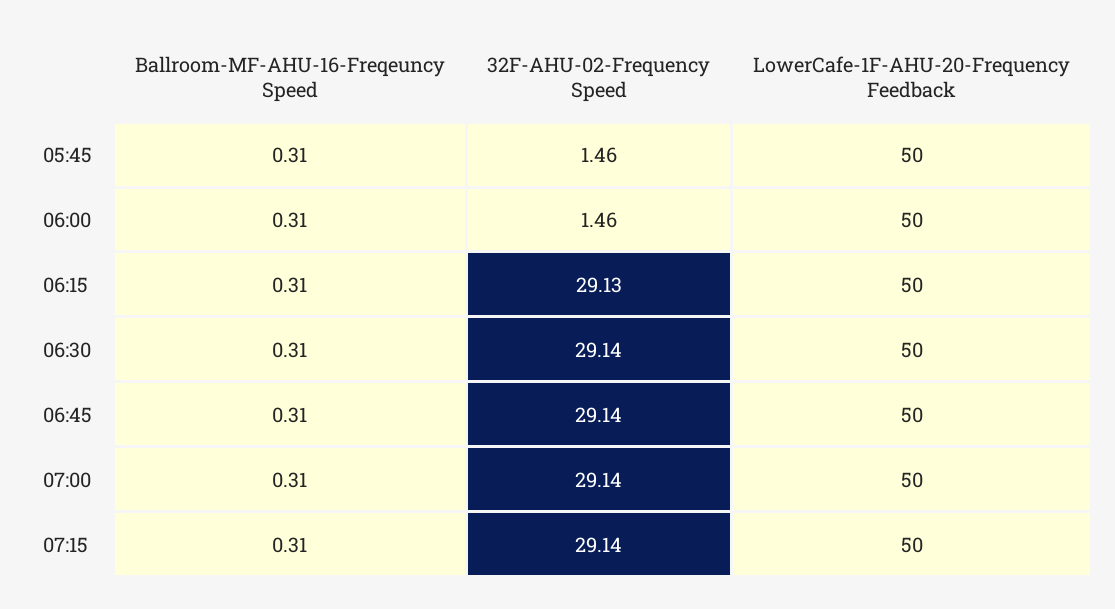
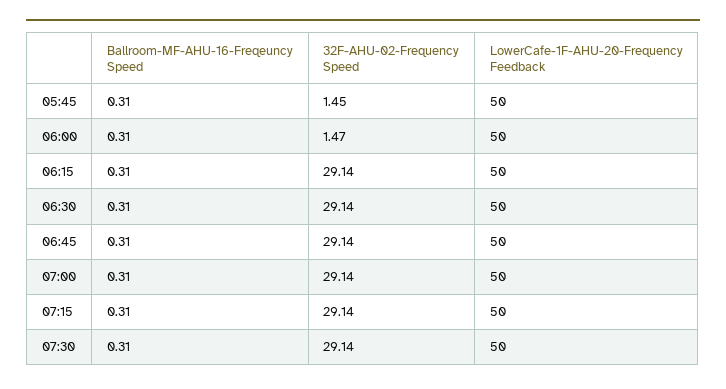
32F-AHU-02-Frequency Speed, 05:45: 1.46 -> 1.45
32F-AHU-02-Frequency Speed, 06:00: 1.46 -> 1.47
32F-AHU-02-Frequency Speed, 06:15: 29.13 -> 29.14
Ballroom-MF-AHU-16-Freqeuncy Speed, 07:30: none -> 0.31
32F-AHU-02-Frequency Speed, 07:30: none -> 29.14
LowerCafe-1F-AHU-20-Frequency Feedback, 07:30: none -> 50

